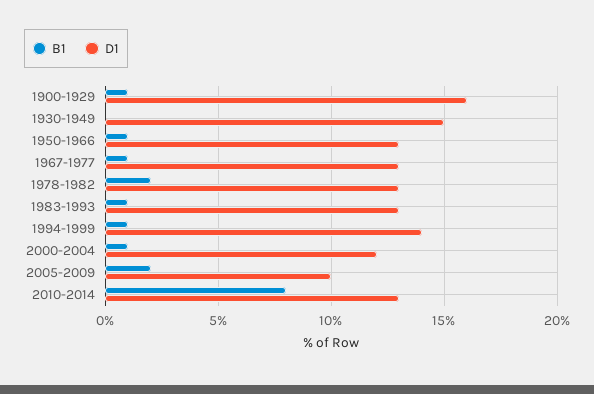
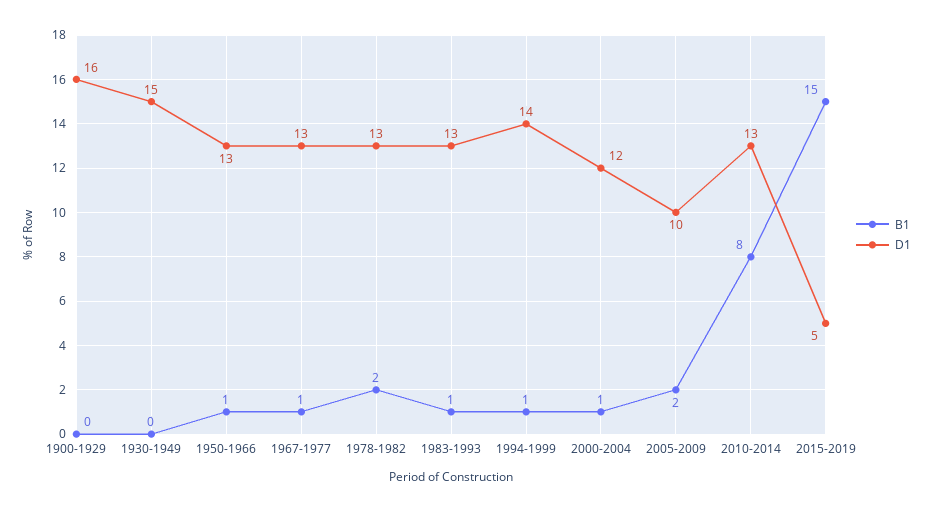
B1, 1900-1929: 1 -> 0
B1, 2015-2019: none -> 15
D1, 2015-2019: none -> 5

